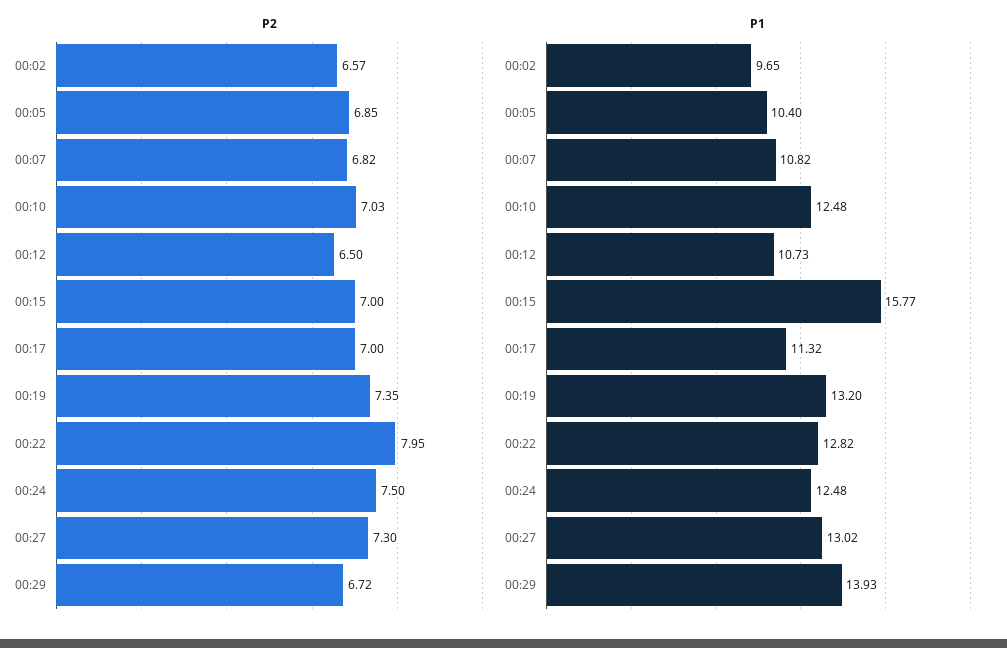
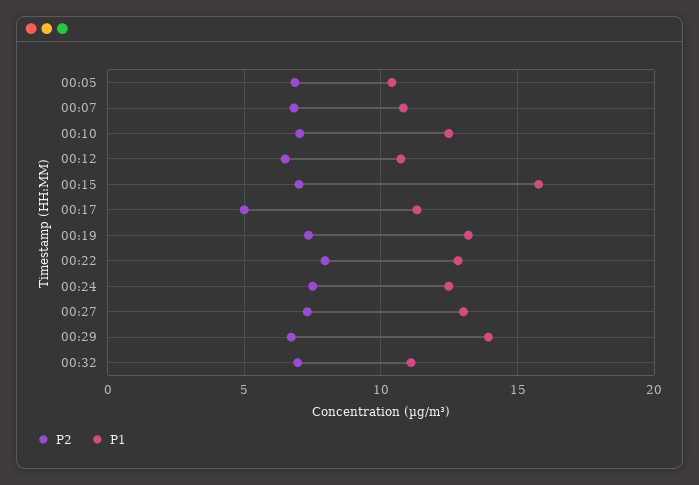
P2, 00:02: 6.57 -> none
P2, 00:17: 7 -> 5
P1, 00:02: 9.65 -> none
P2, 00:32: none -> 7
P1, 00:32: none -> 11

